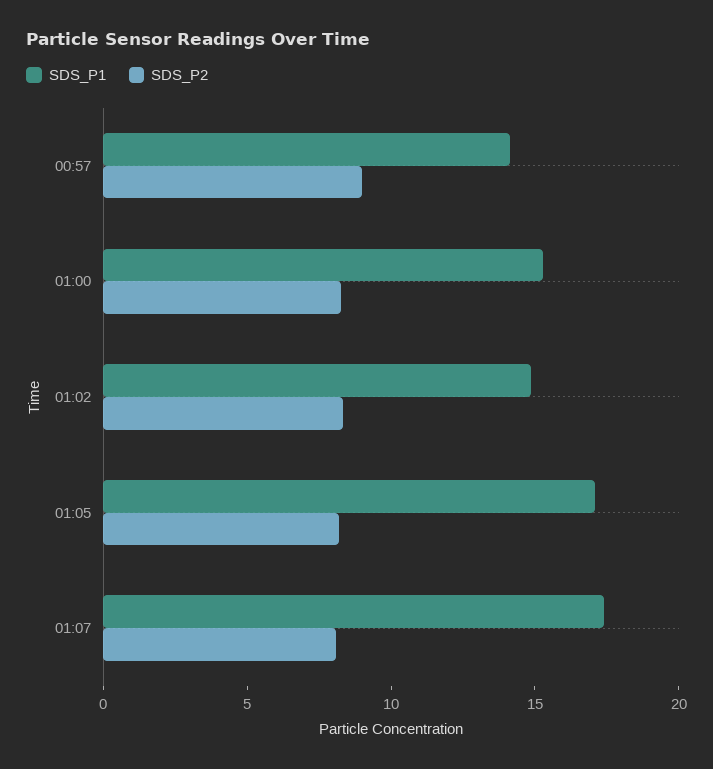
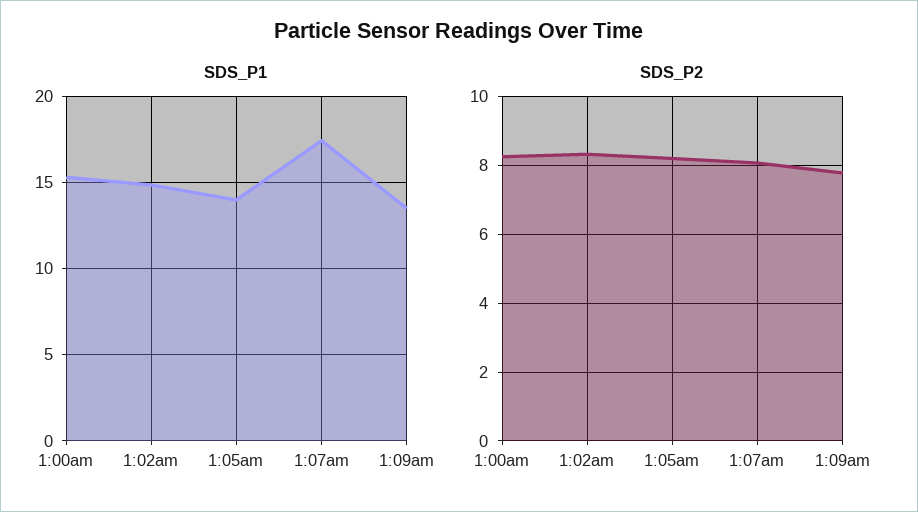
SDS_P1, 00:57: 14 -> none
SDS_P2, 00:57: 9 -> none
SDS_P1, 01:05: 17 -> 14
SDS_P1, 1:09am: none -> 13.5
SDS_P2, 1:09am: none -> 7.8

